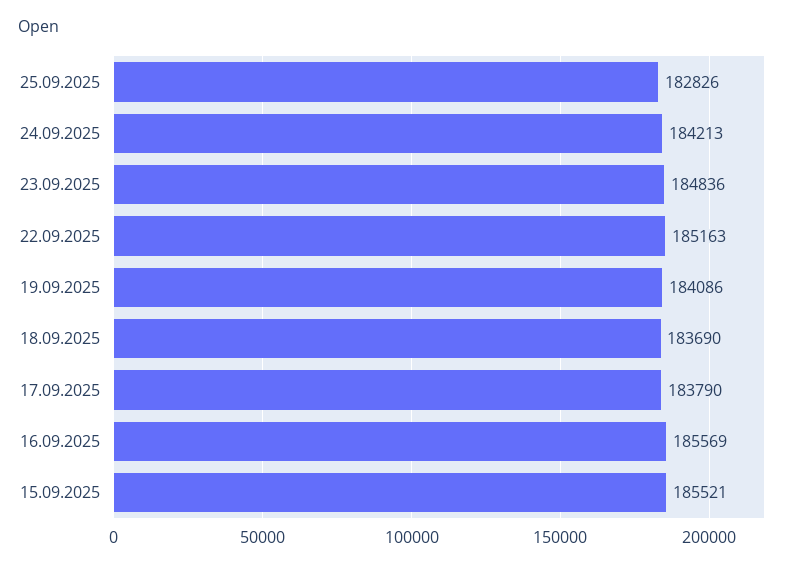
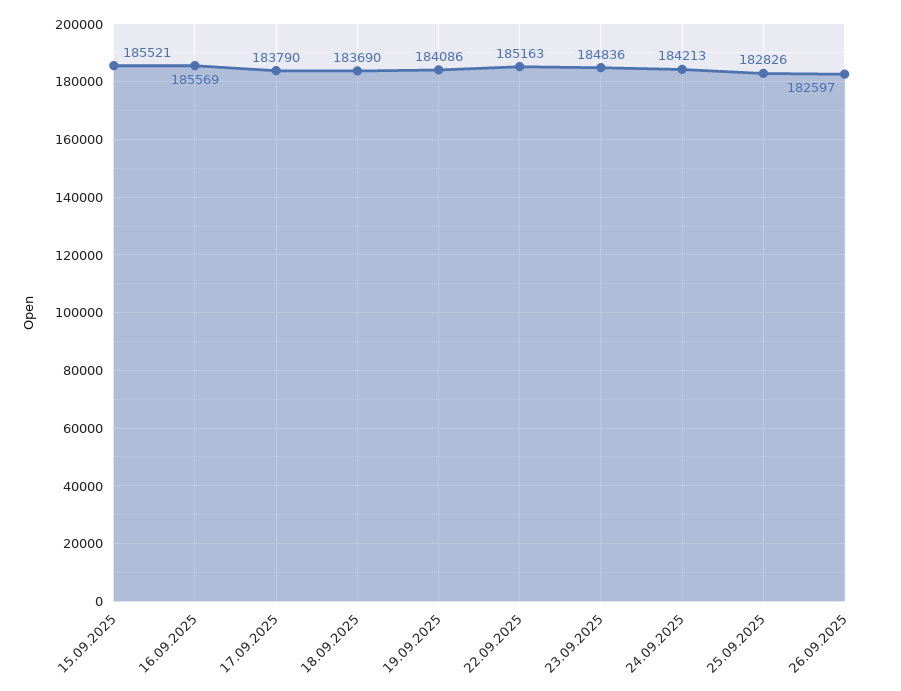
26.09.2025: none -> 182597

